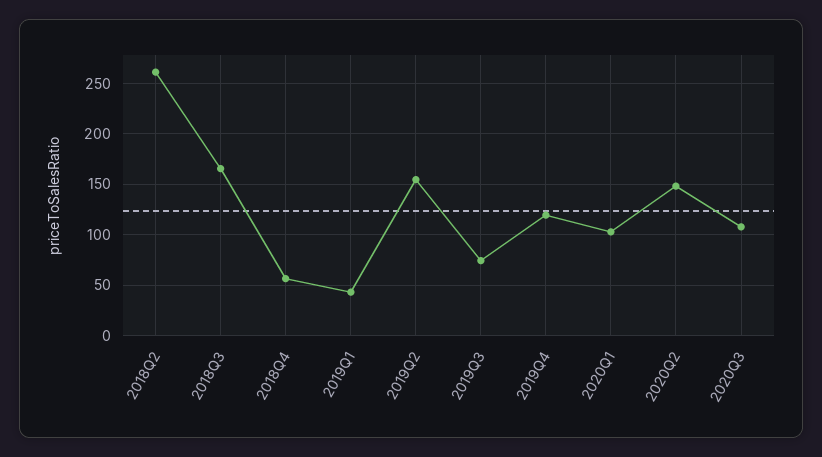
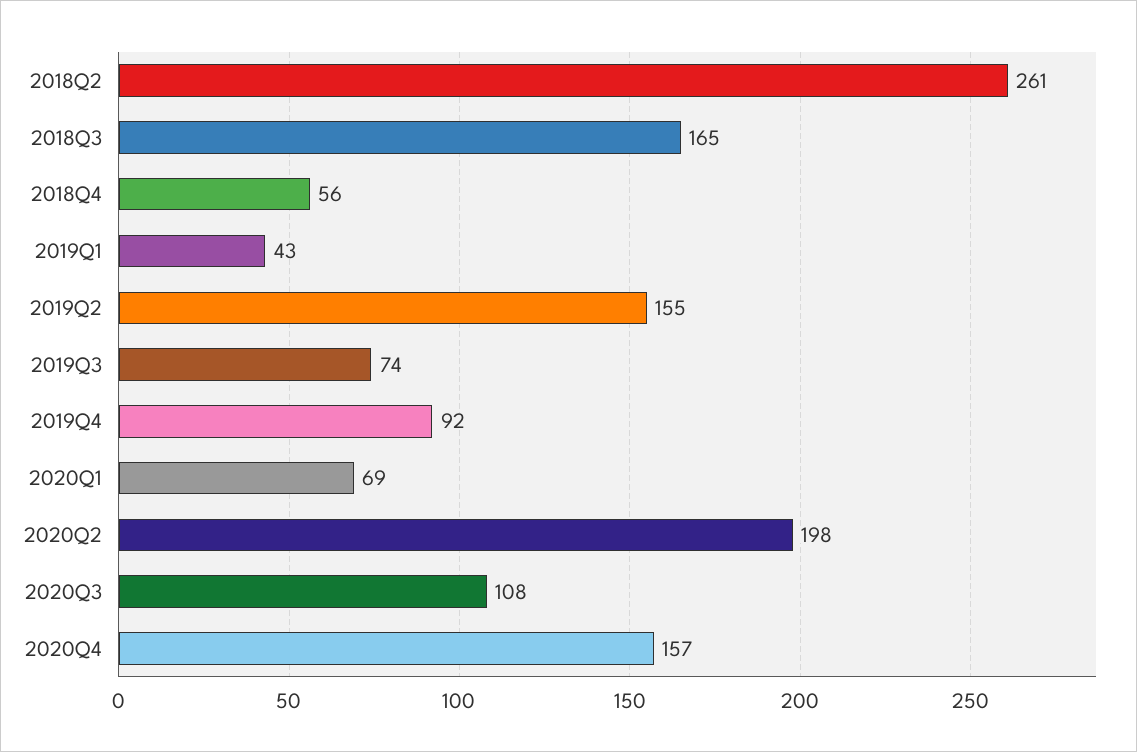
2019Q4: 120 -> 92
2020Q1: 100 -> 69
2020Q2: 150 -> 198
2020Q4: none -> 157

